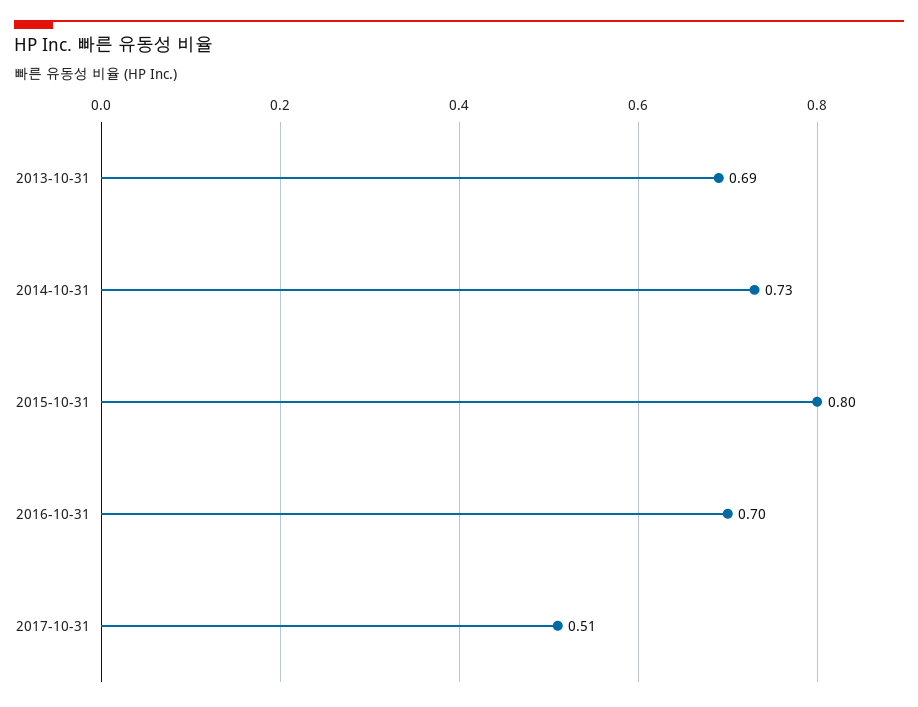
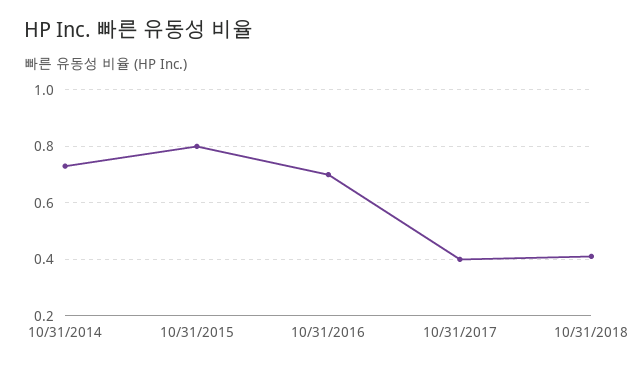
2013-10-31: 0.69 -> none
2017-10-31: 0.51 -> 0.4
10/31/2018: none -> 0.4

